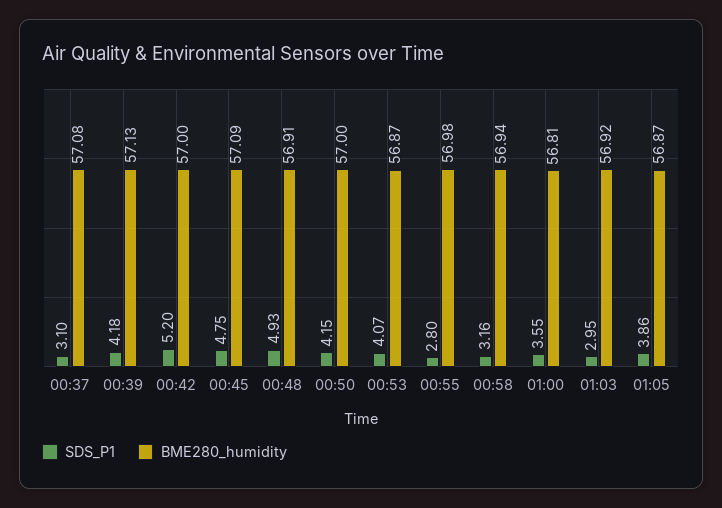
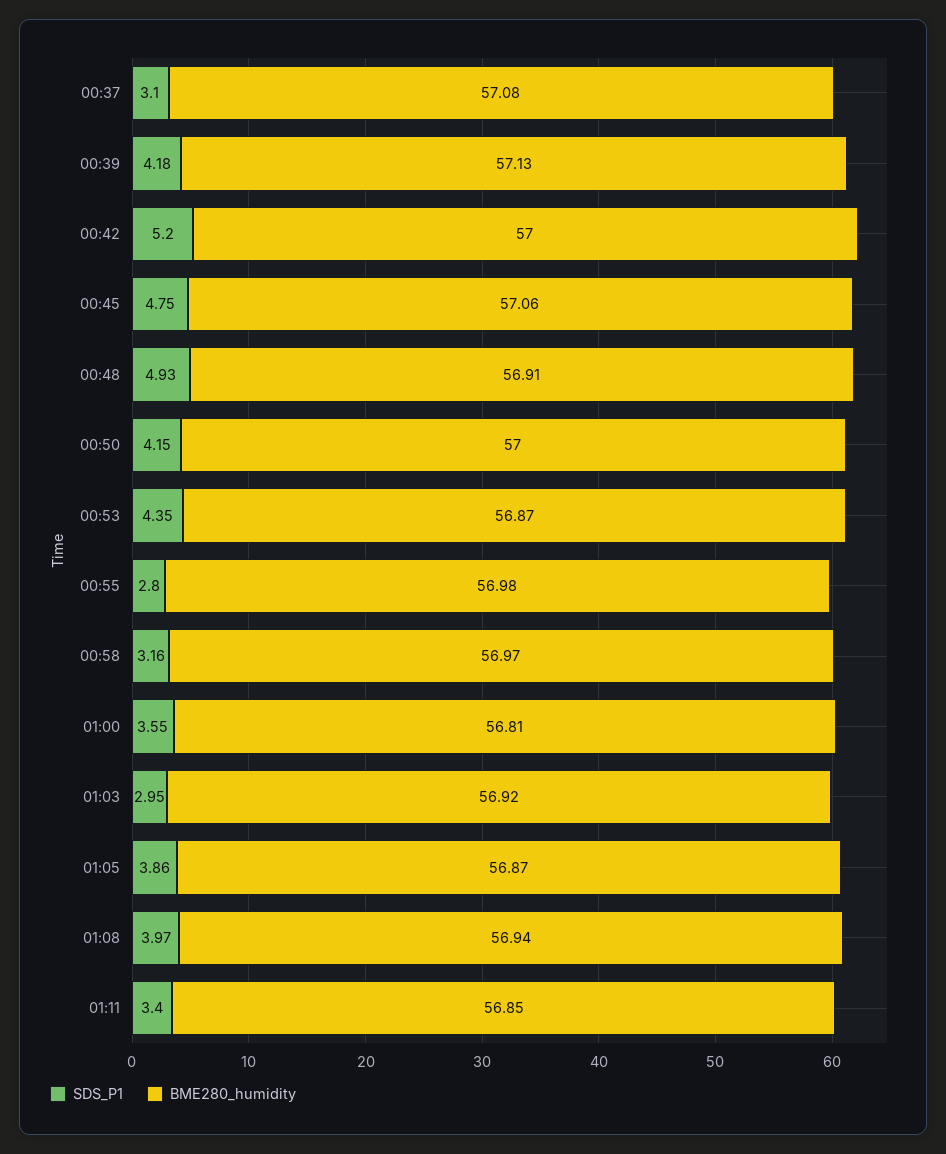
BME280_humidity, 00:45: 57.09 -> 57.06
SDS_P1, 00:53: 4.07 -> 4.35
BME280_humidity, 00:58: 56.94 -> 56.97
SDS_P1, 01:08: none -> 3.97
BME280_humidity, 01:08: none -> 56.94
SDS_P1, 01:11: none -> 3.4
BME280_humidity, 01:11: none -> 56.85

